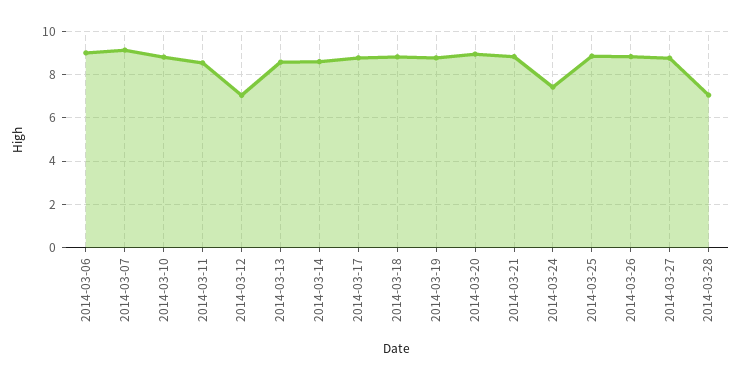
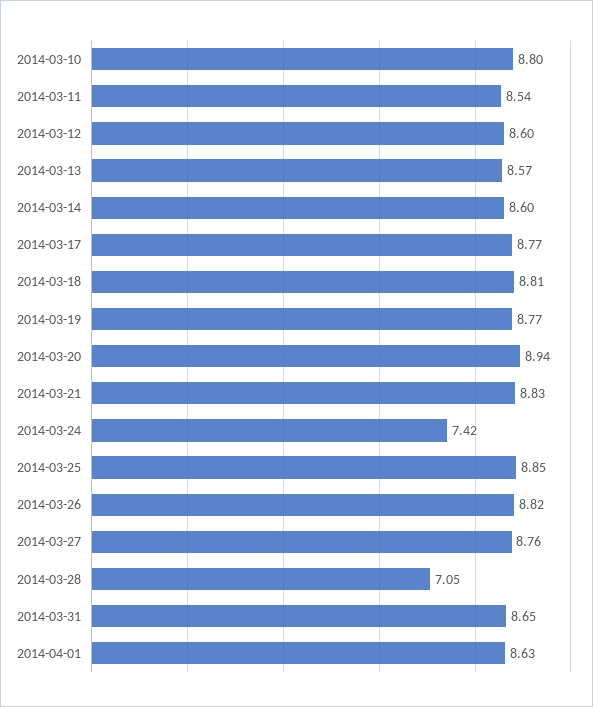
2014-03-06: 9 -> none
2014-03-07: 9 -> none
2014-03-12: 7 -> 8.6
2014-03-31: none -> 8.65
2014-04-01: none -> 8.63

